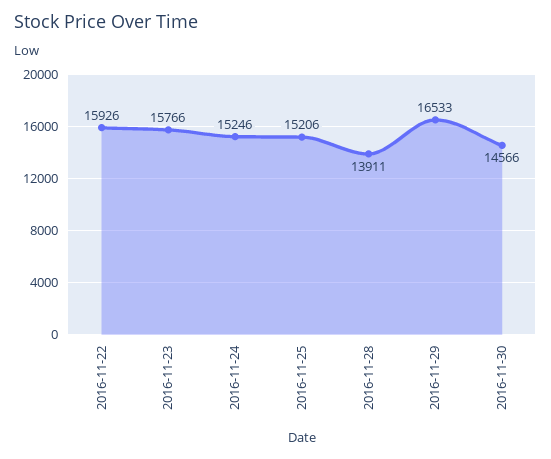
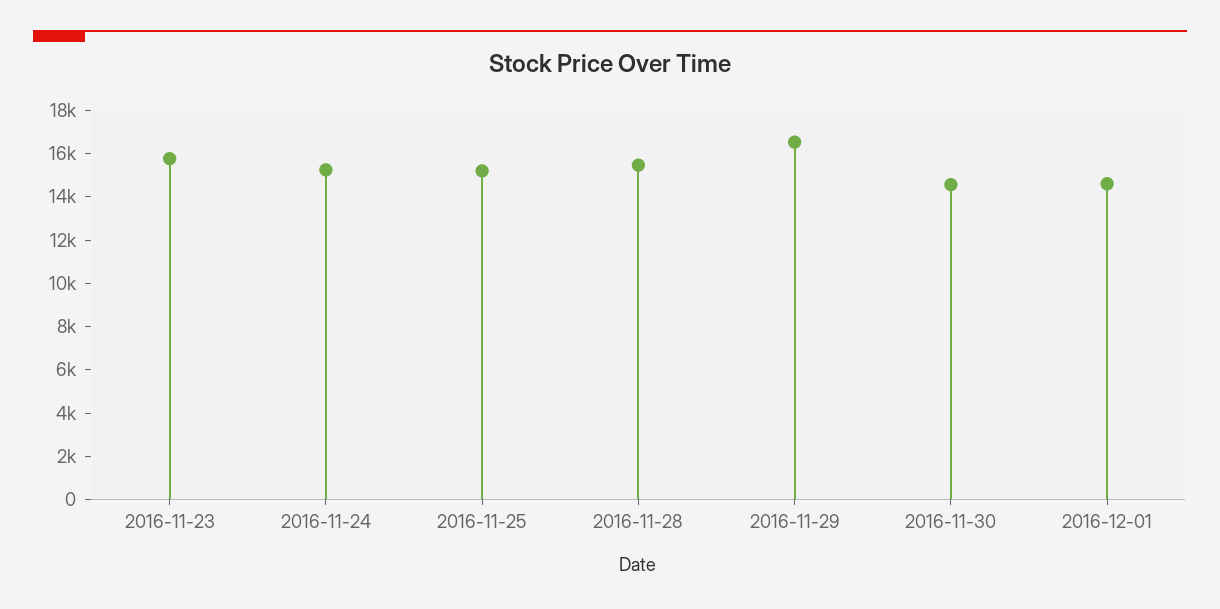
2016-11-22: 15926 -> none
2016-11-28: 13911 -> 15500
2016-12-01: none -> 14500

